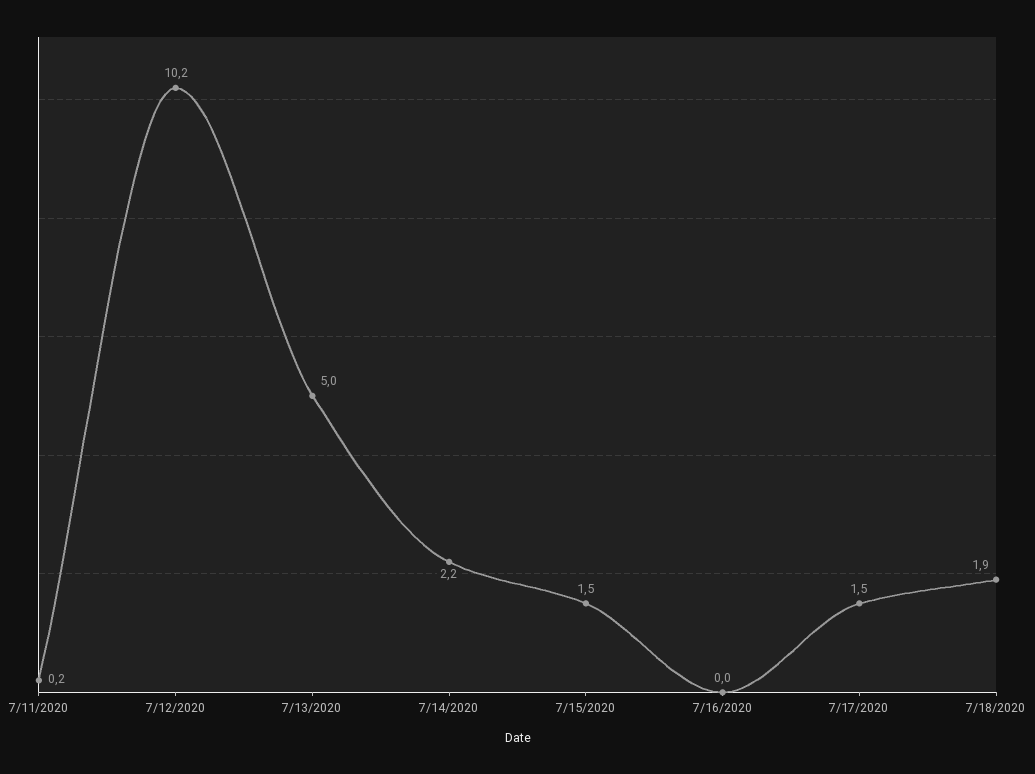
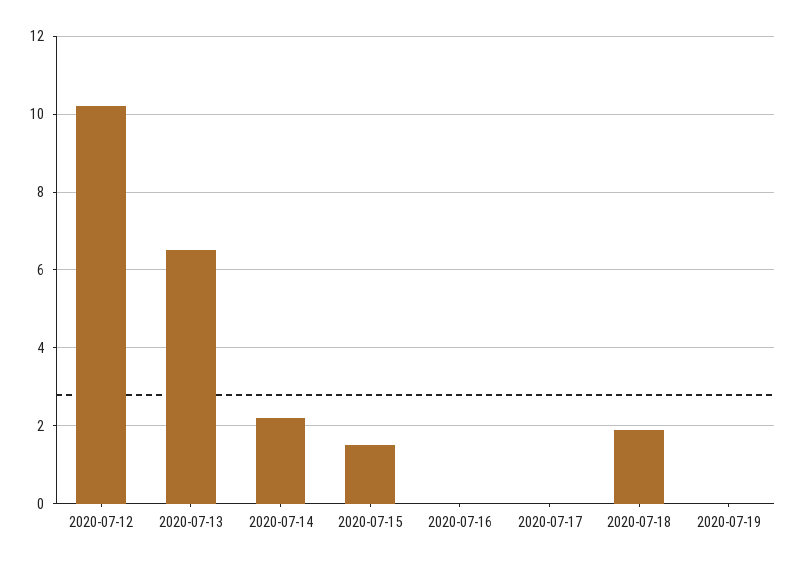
7/11/2020: 0.2 -> none
7/13/2020: 5 -> 6.5
7/17/2020: 1.5 -> 0
2020-07-19: none -> 0

